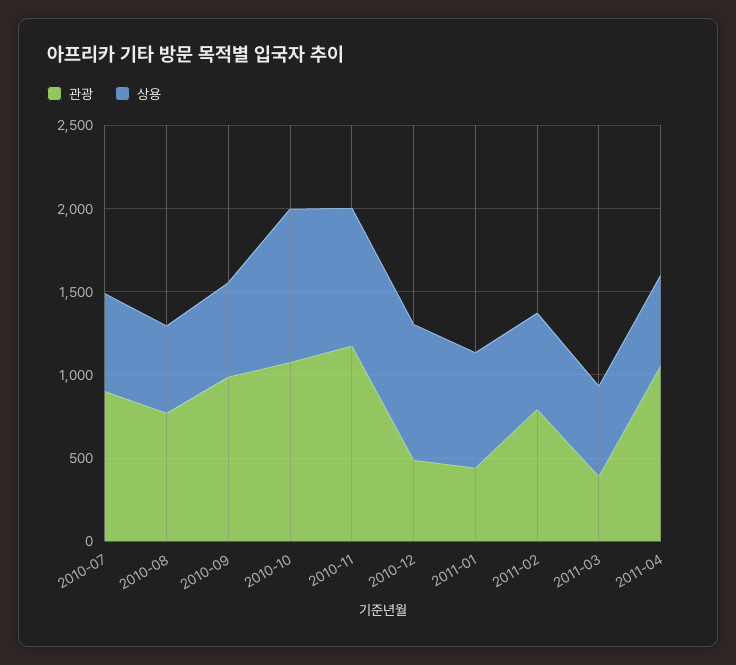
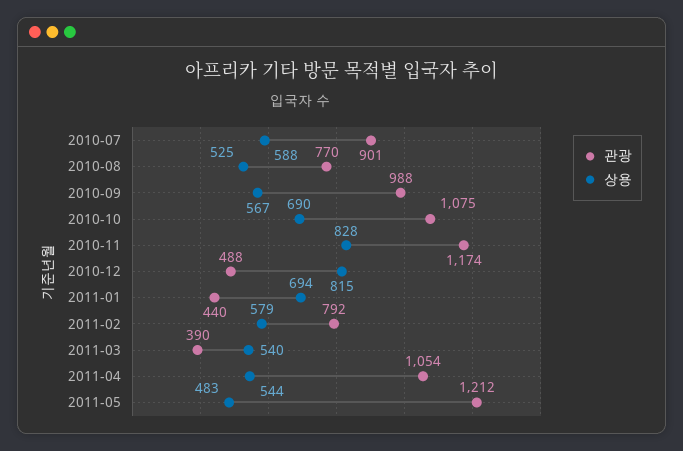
상용, 2010-10: 900 -> 690
관광, 2011-05: none -> 1212
상용, 2011-05: none -> 483

